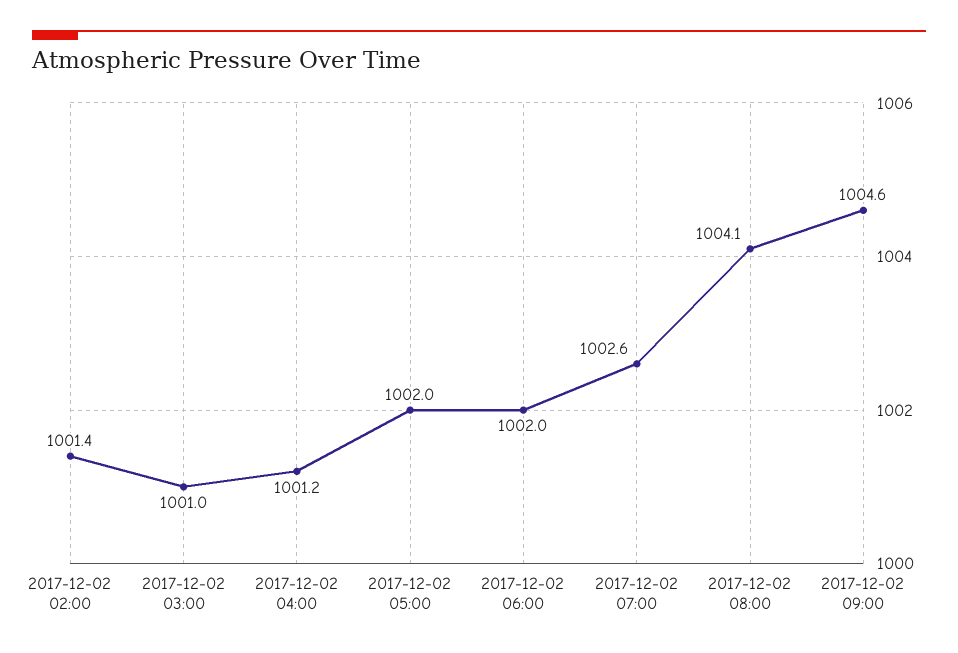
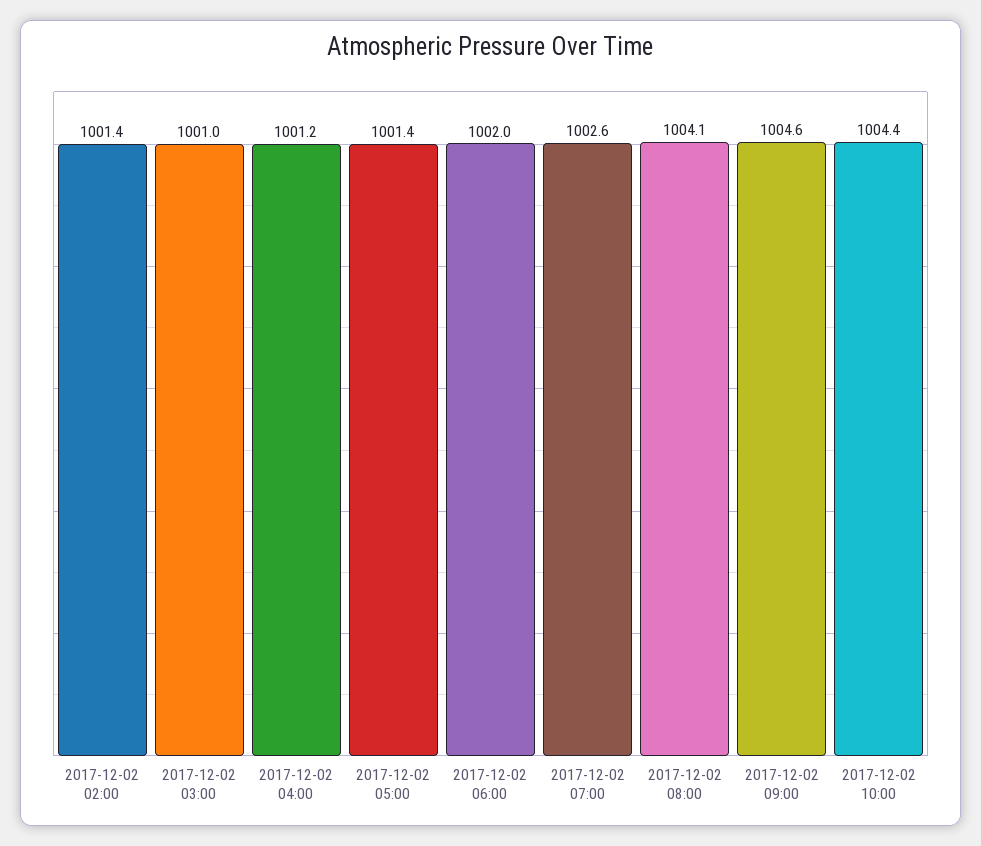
2017-12-02 05:00: 1002 -> 1001.4
2017-12-02 10:00: none -> 1004.4

